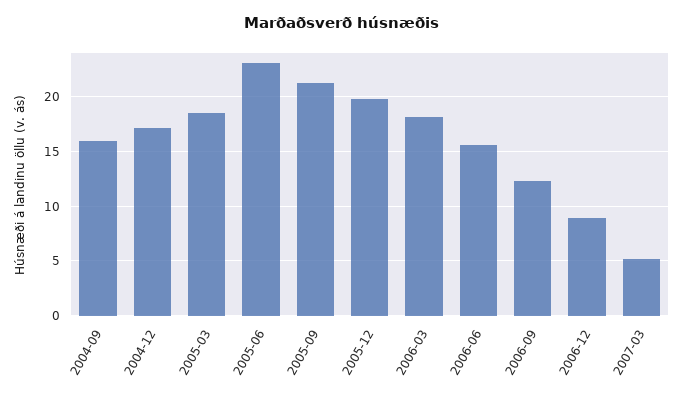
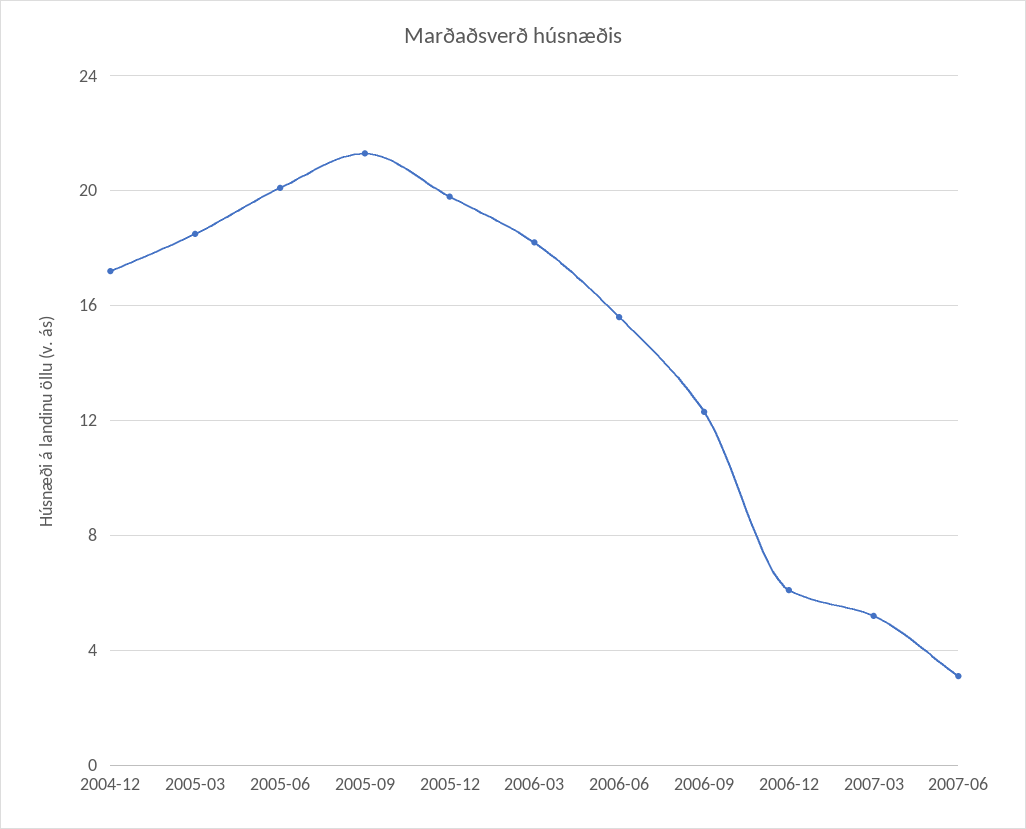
2004-09: 16 -> none
2005-06: 23 -> 20
2006-12: 9 -> 6
2007-06: none -> 3

